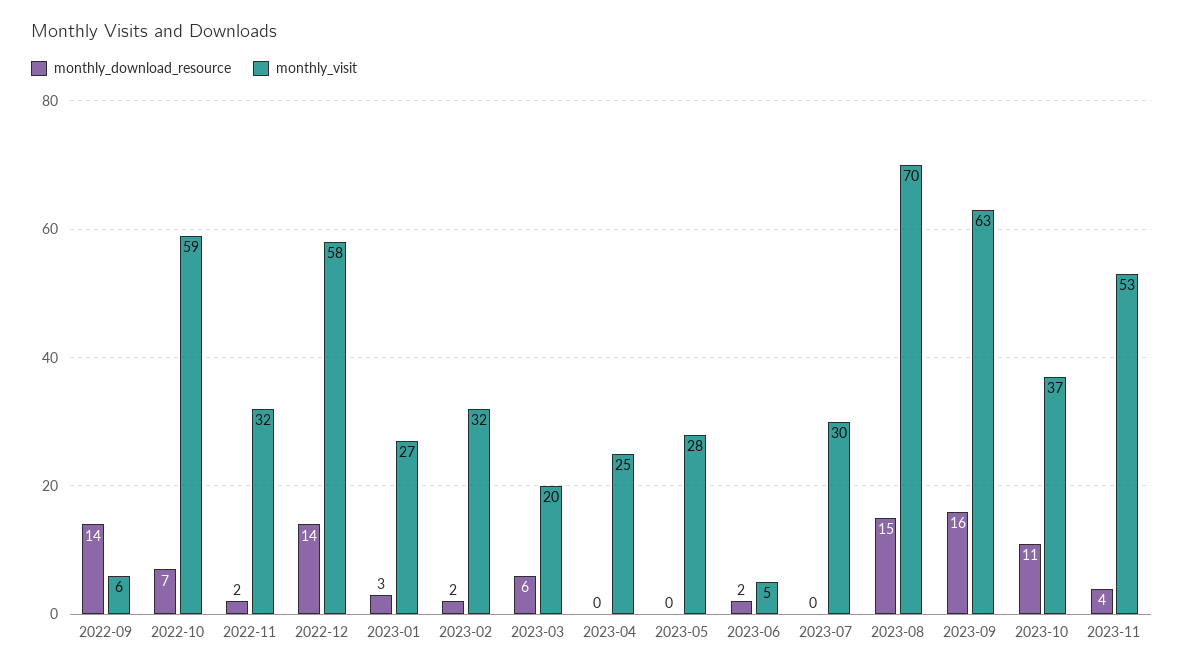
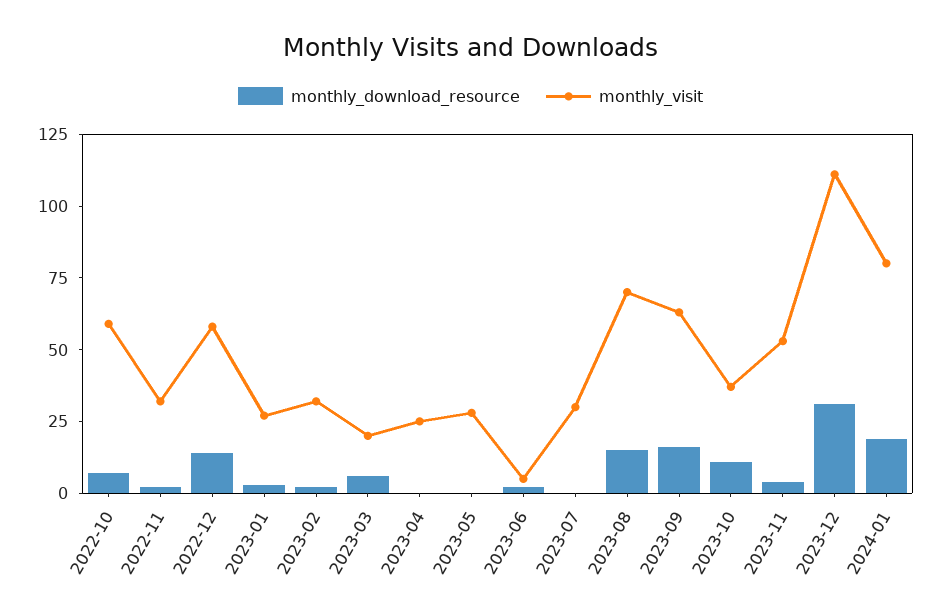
monthly_download_resource, 2022-09: 14 -> none
monthly_visit, 2022-09: 6 -> none
monthly_download_resource, 2023-12: none -> 30
monthly_visit, 2023-12: none -> 110
monthly_download_resource, 2024-01: none -> 20
monthly_visit, 2024-01: none -> 80

